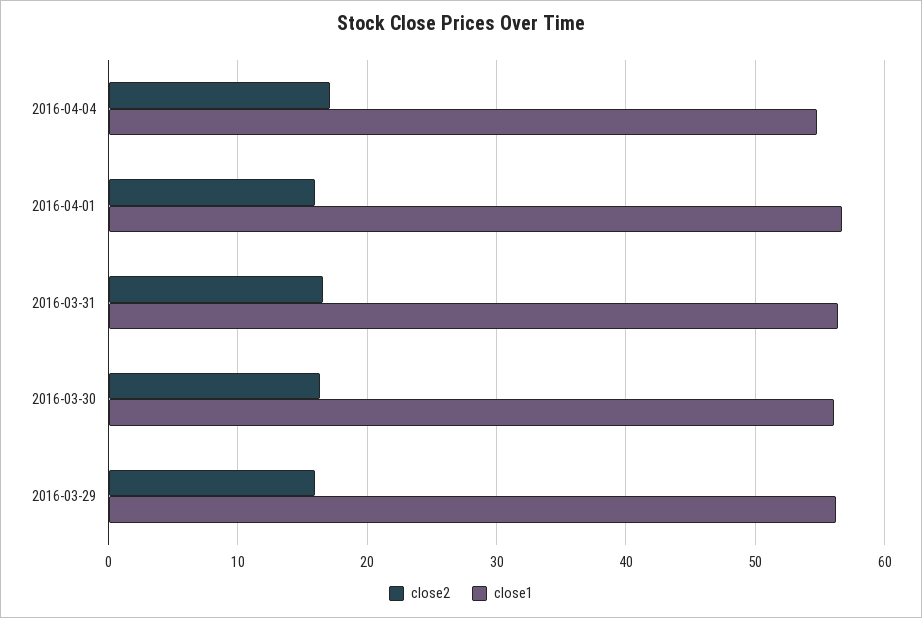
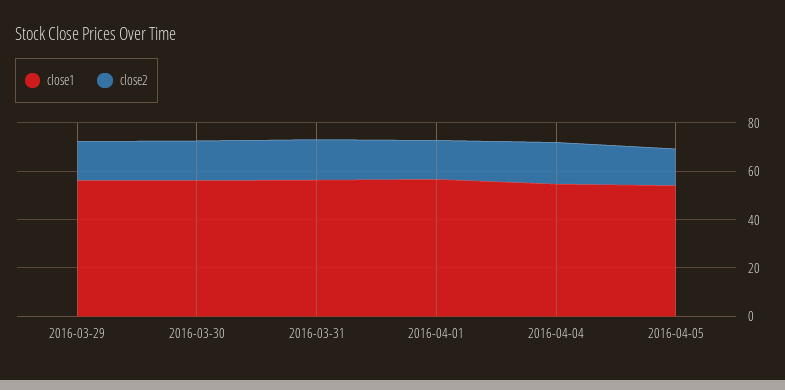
close1, 2016-04-05: none -> 55
close2, 2016-04-05: none -> 15

